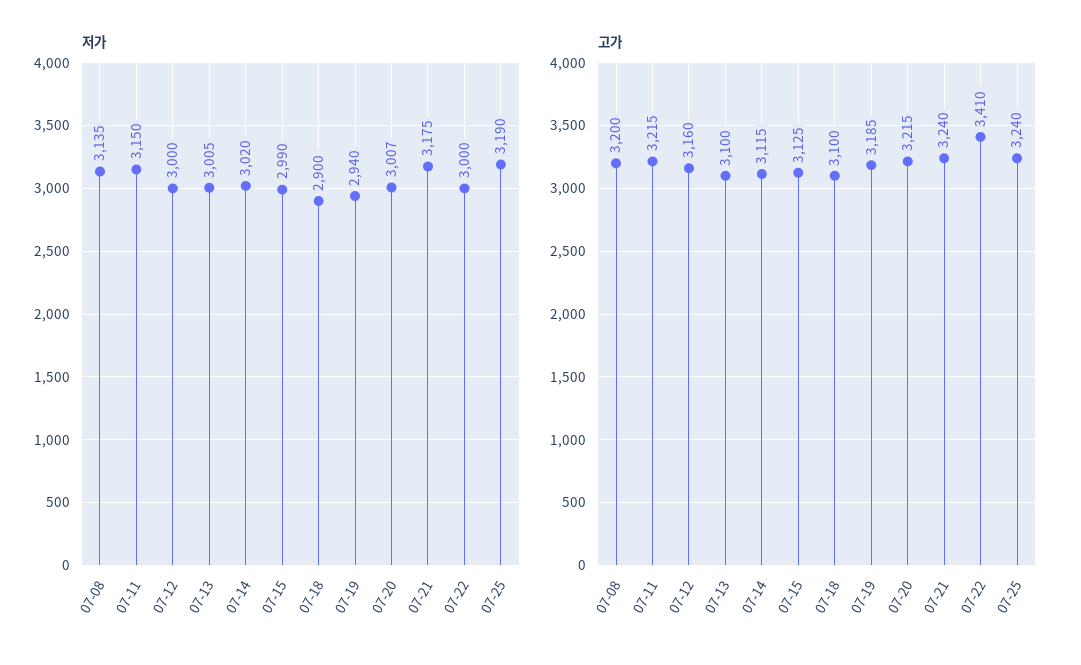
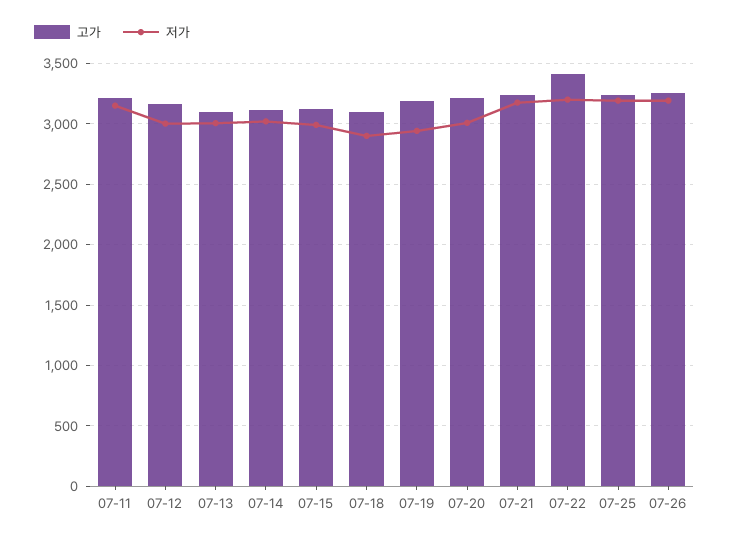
저가, 07-08: 3135 -> none
저가, 07-22: 3000 -> 3200
고가, 07-08: 3200 -> none
고가, 07-26: none -> 3250
저가, 07-26: none -> 3200

